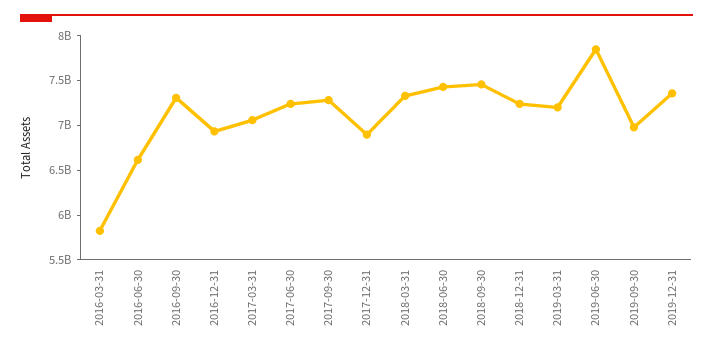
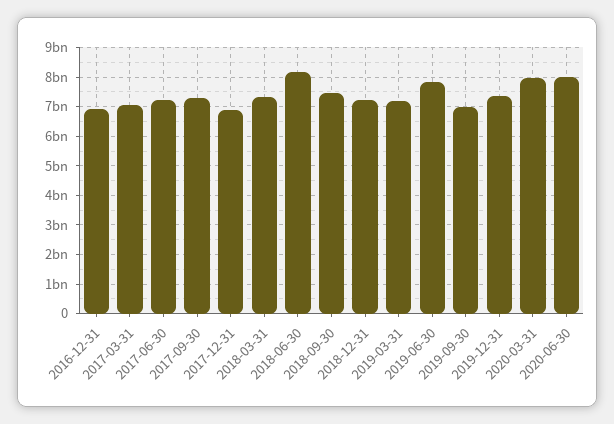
2016-03-31: 5800000000 -> none
2016-06-30: 6600000000 -> none
2016-09-30: 7300000000 -> none
2018-06-30: 7400000000 -> 8250000000
2020-03-31: none -> 8000000000
2020-06-30: none -> 8000000000

